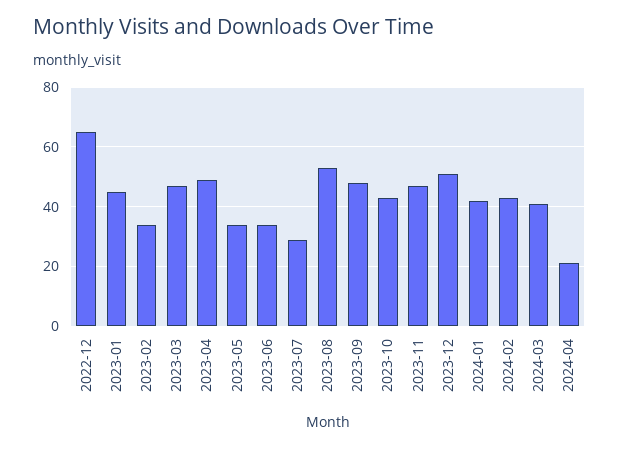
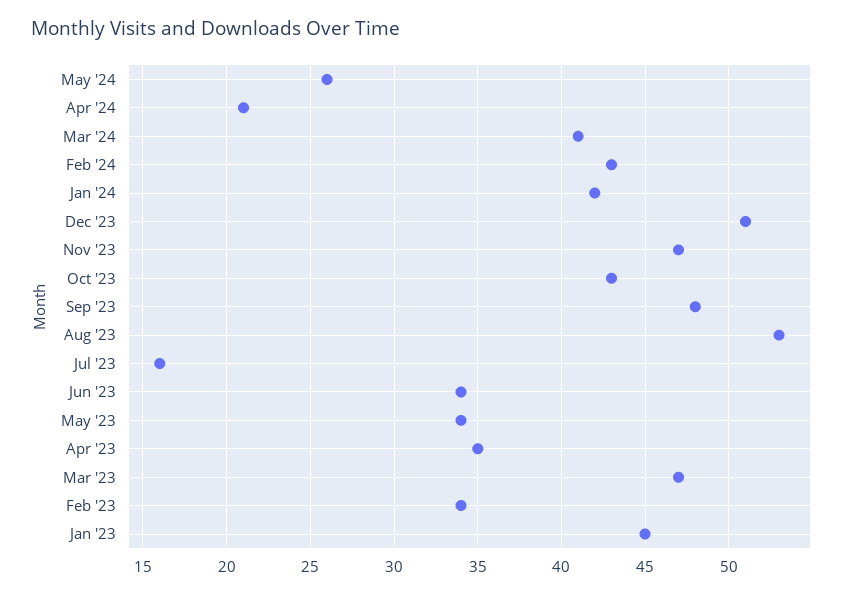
2022-12: 65 -> none
2023-04: 50 -> 35
2023-07: 30 -> 16
May '24: none -> 26

